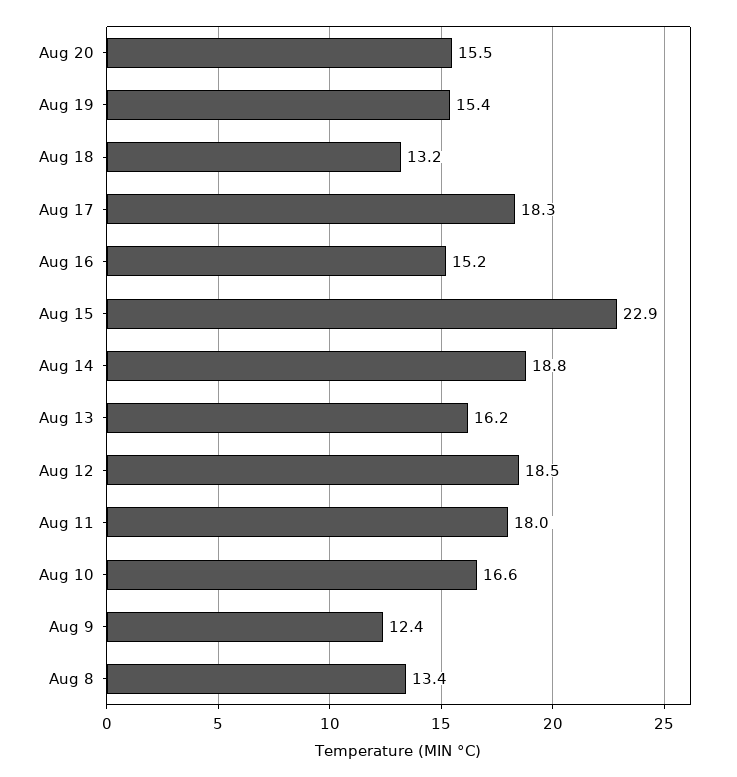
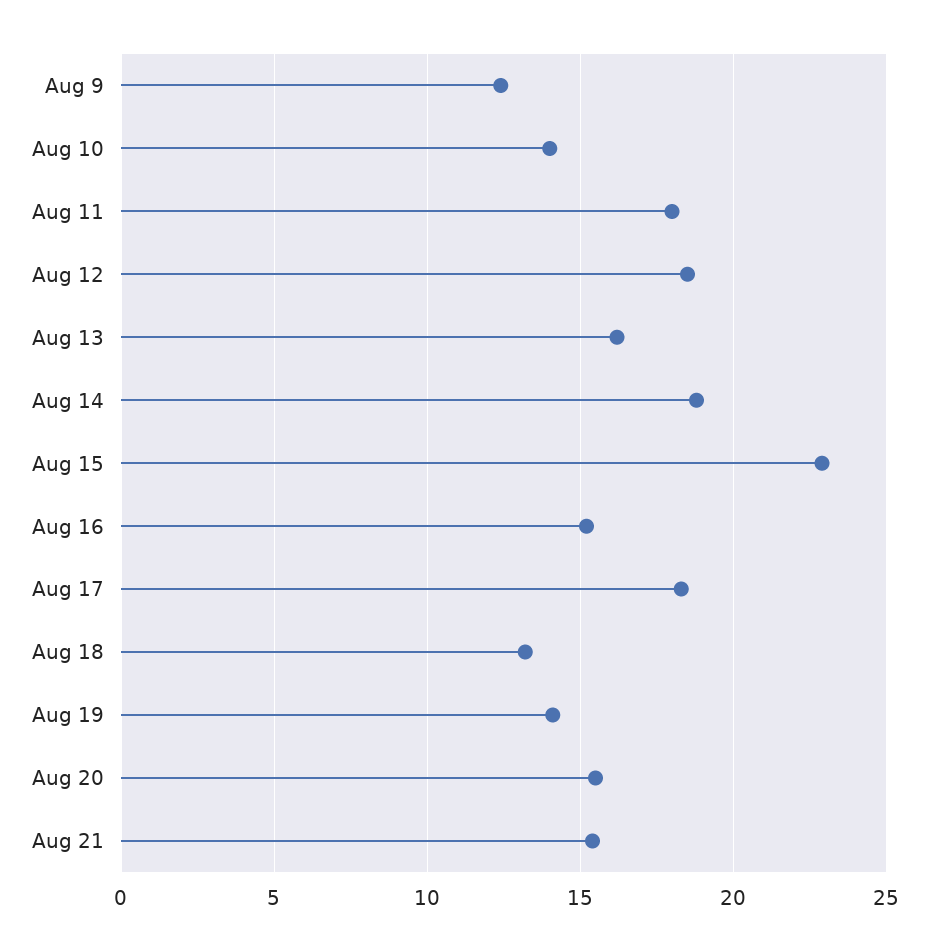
Aug 19: 15.4 -> 14
Aug 10: 16.6 -> 14
Aug 8: 13.4 -> none
Aug 21: none -> 15.5

